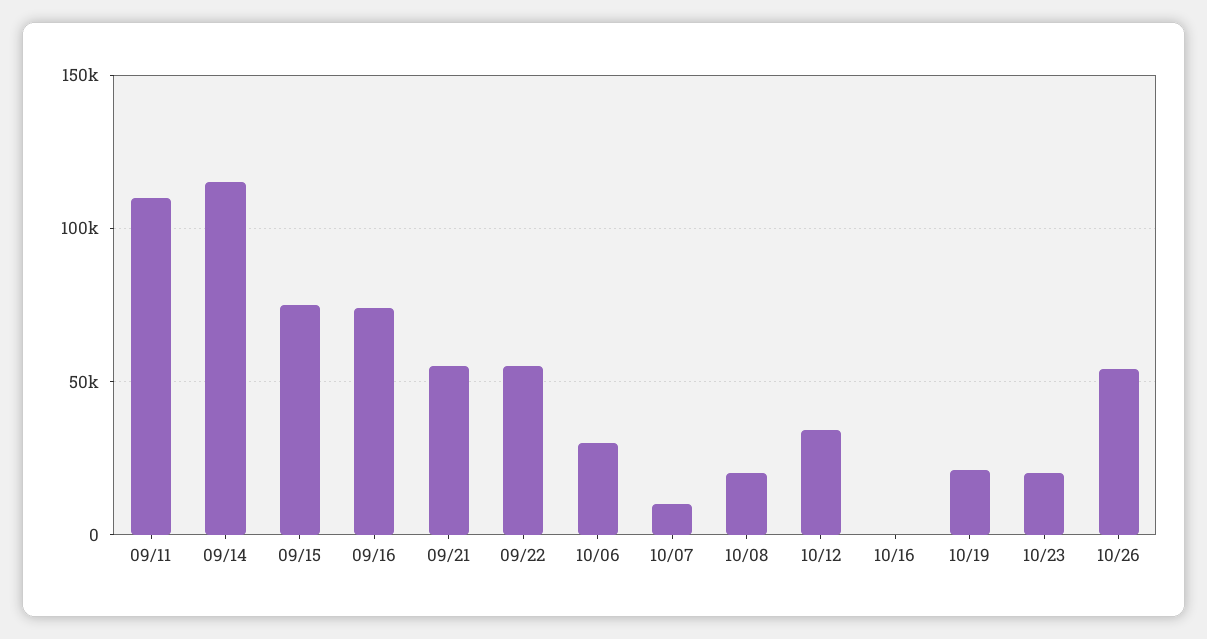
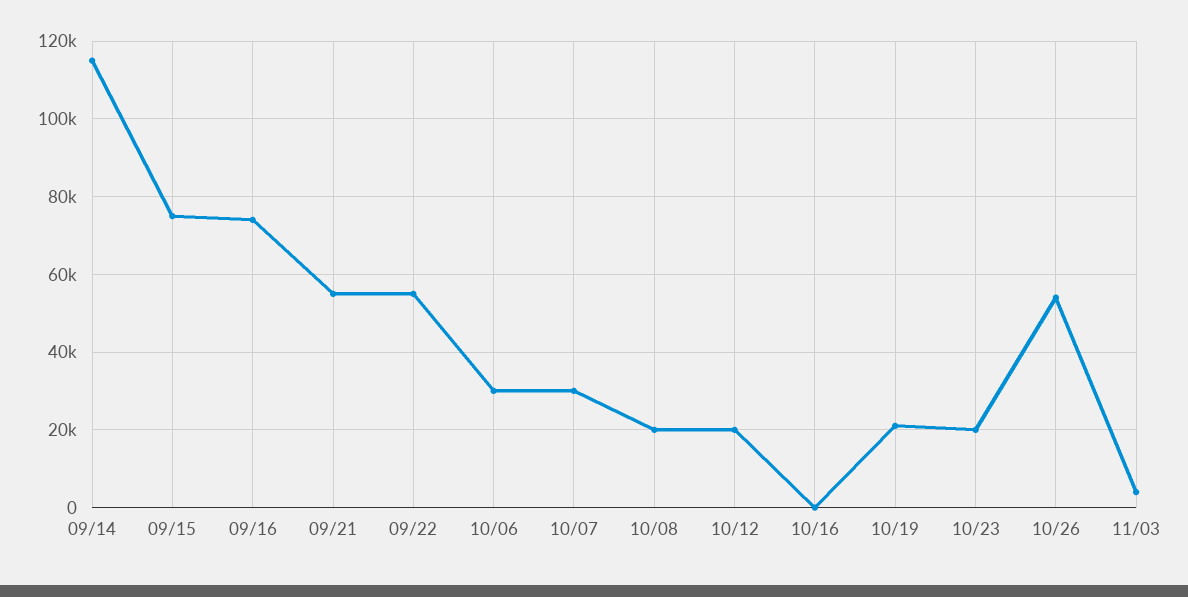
09/11: 110000 -> none
10/07: 10000 -> 30000
10/12: 35000 -> 20000
11/03: none -> 4000

